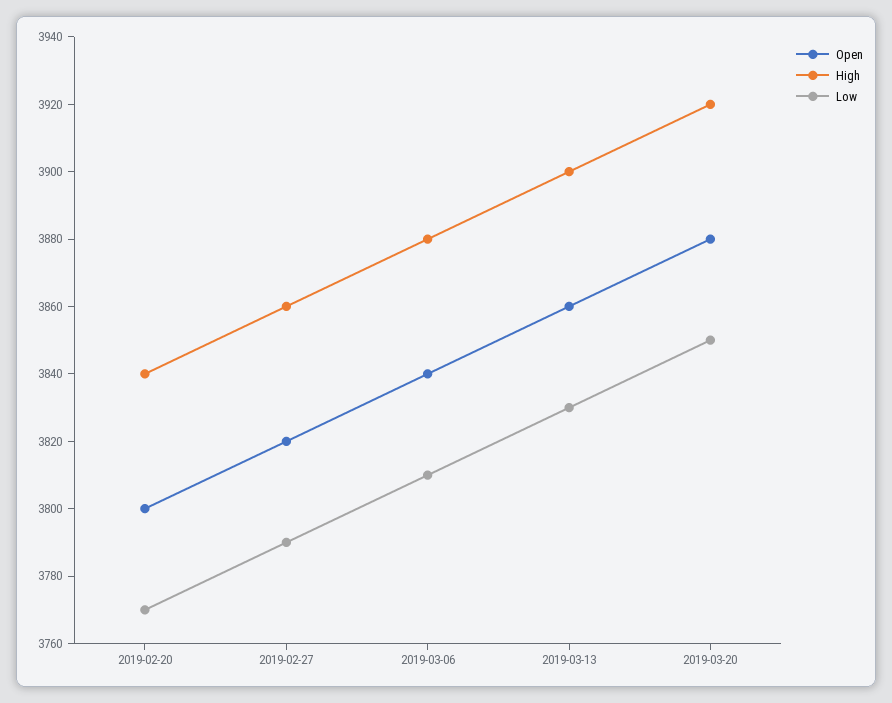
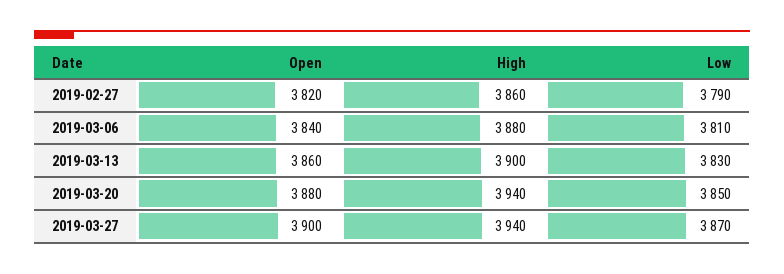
Open, 2019-02-20: 3800 -> none
High, 2019-02-20: 3840 -> none
Low, 2019-02-20: 3770 -> none
High, 2019-03-20: 3920 -> 3940
Open, 2019-03-27: none -> 3900
High, 2019-03-27: none -> 3940
Low, 2019-03-27: none -> 3870

